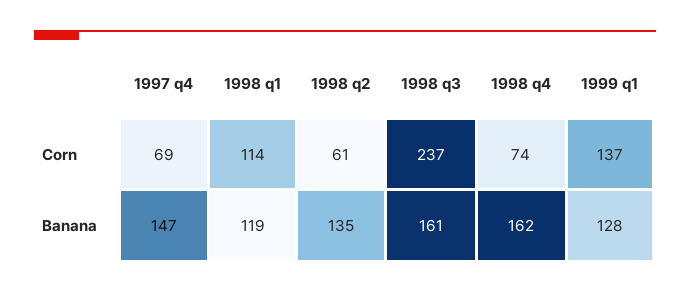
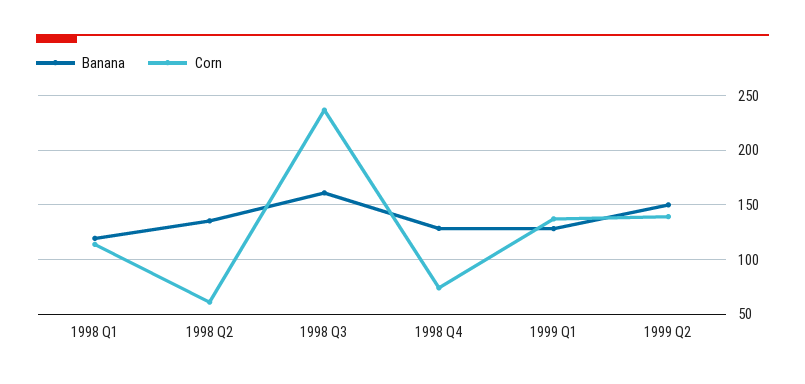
Corn, 1997 q4: 69 -> none
Banana, 1997 q4: 147 -> none
Banana, 1998 q4: 162 -> 130
Banana, 1999 Q2: none -> 150
Corn, 1999 Q2: none -> 140

